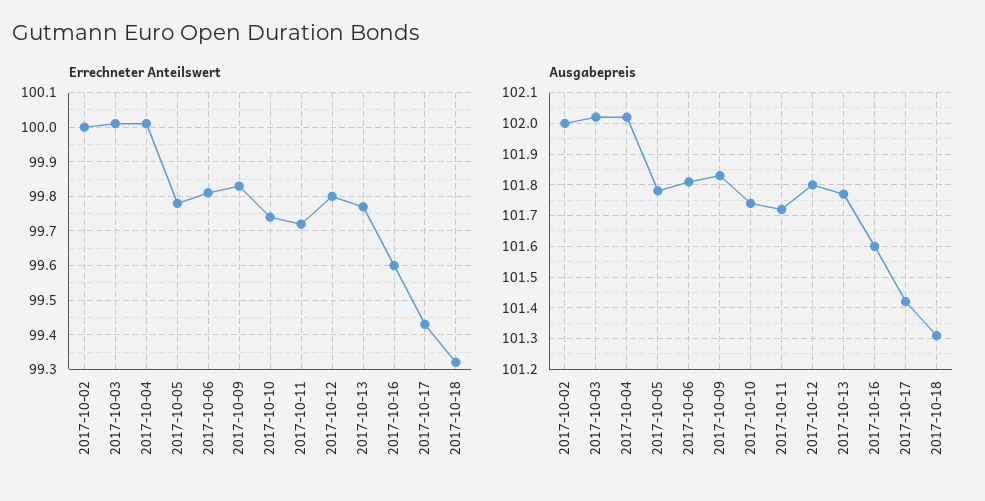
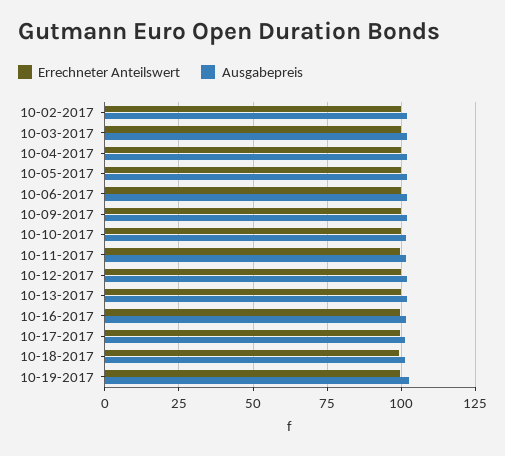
Errechneter Anteilswert, 10-19-2017: none -> 100
Ausgabepreis, 10-19-2017: none -> 102.5

